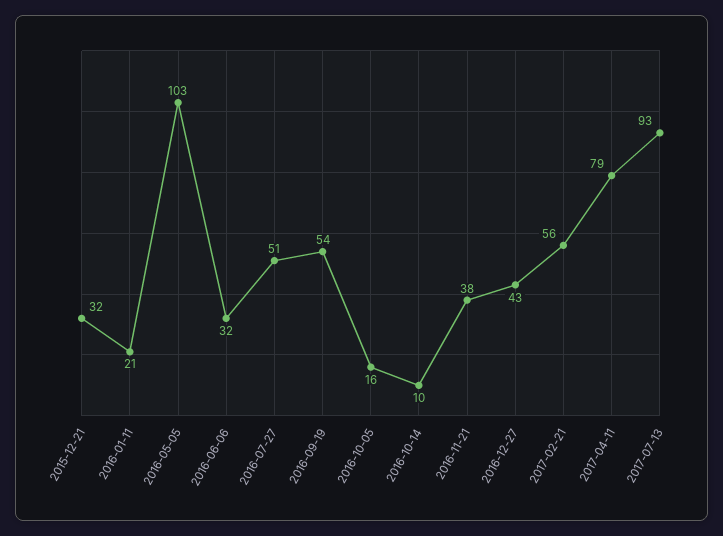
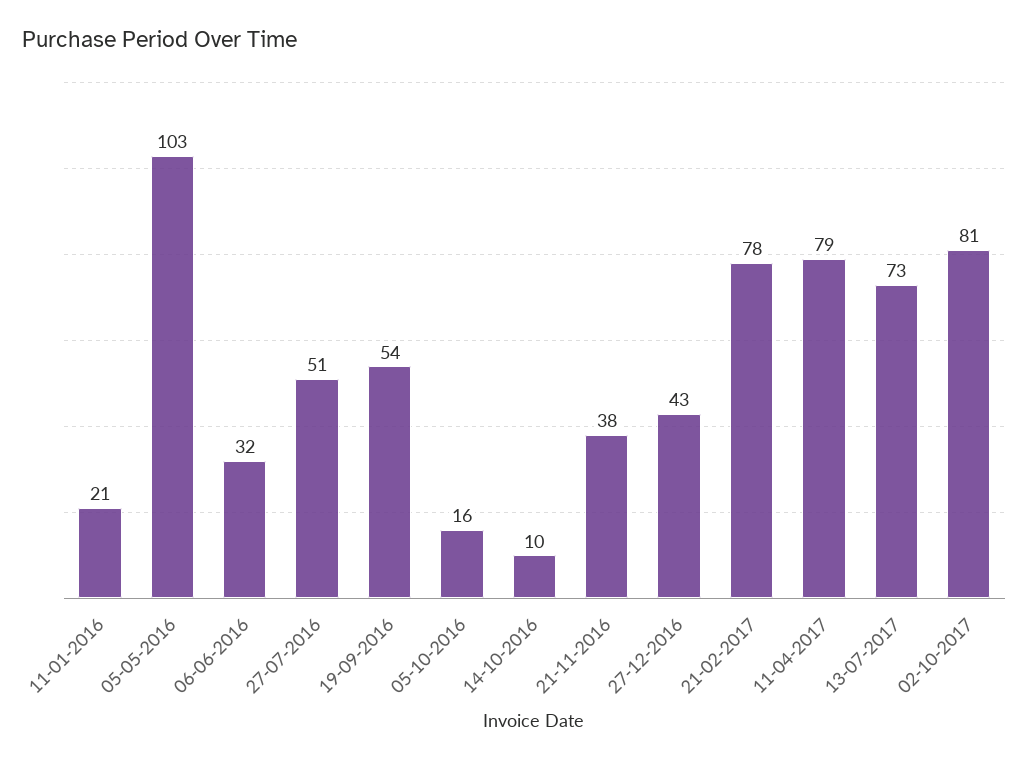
2015-12-21: 32 -> none
2017-02-21: 56 -> 78
2017-07-13: 93 -> 73
02-10-2017: none -> 81

